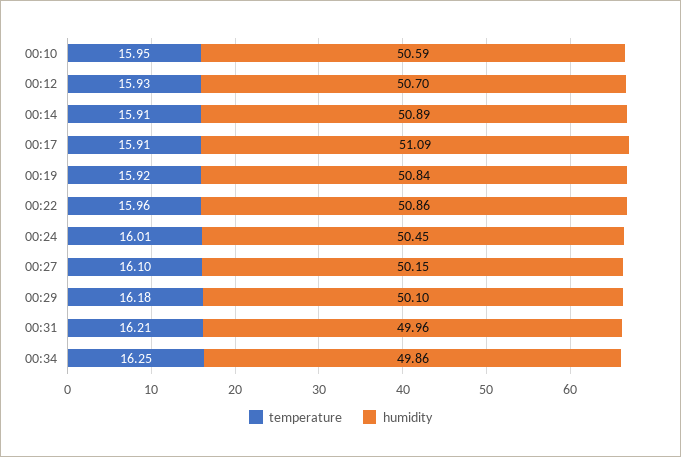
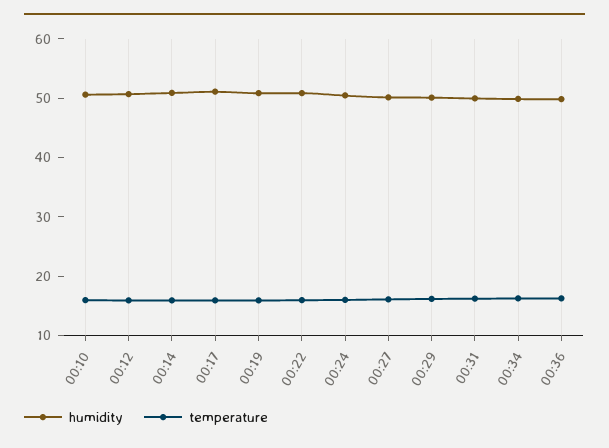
humidity, 00:36: none -> 50
temperature, 00:36: none -> 16

